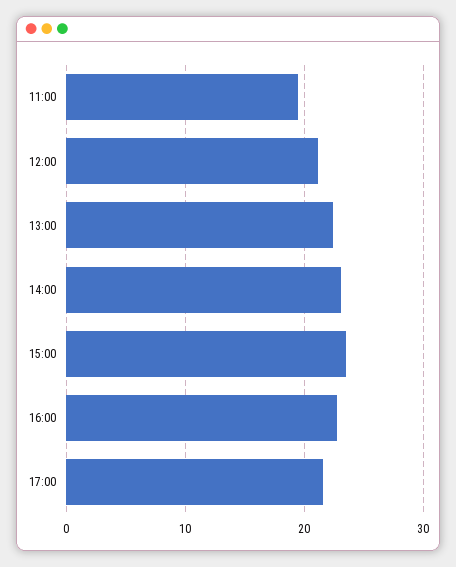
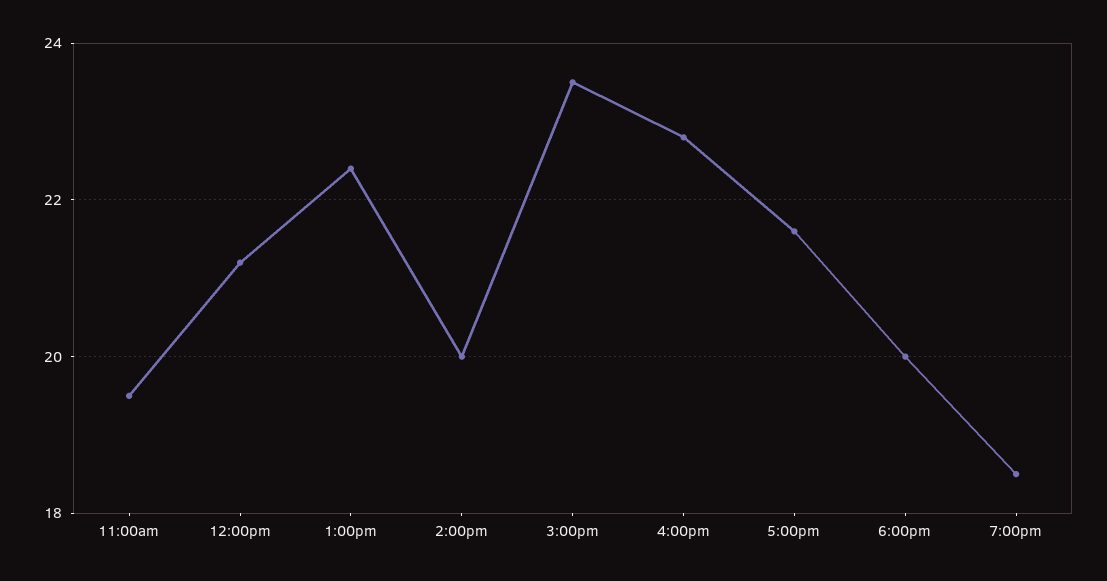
14:00: 23 -> 20
6:00pm: none -> 20
7:00pm: none -> 18.5

